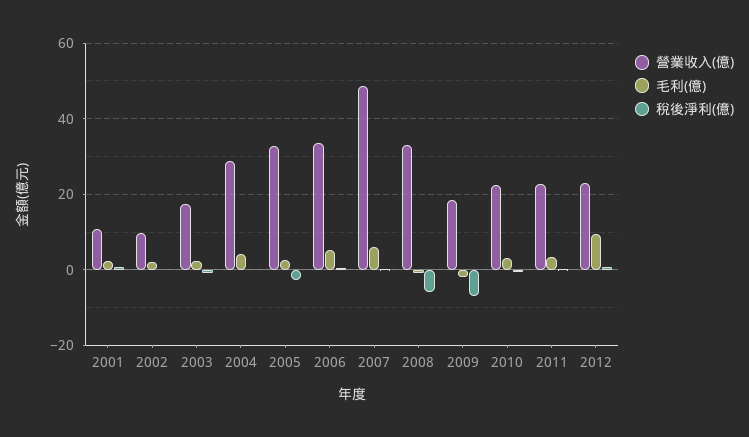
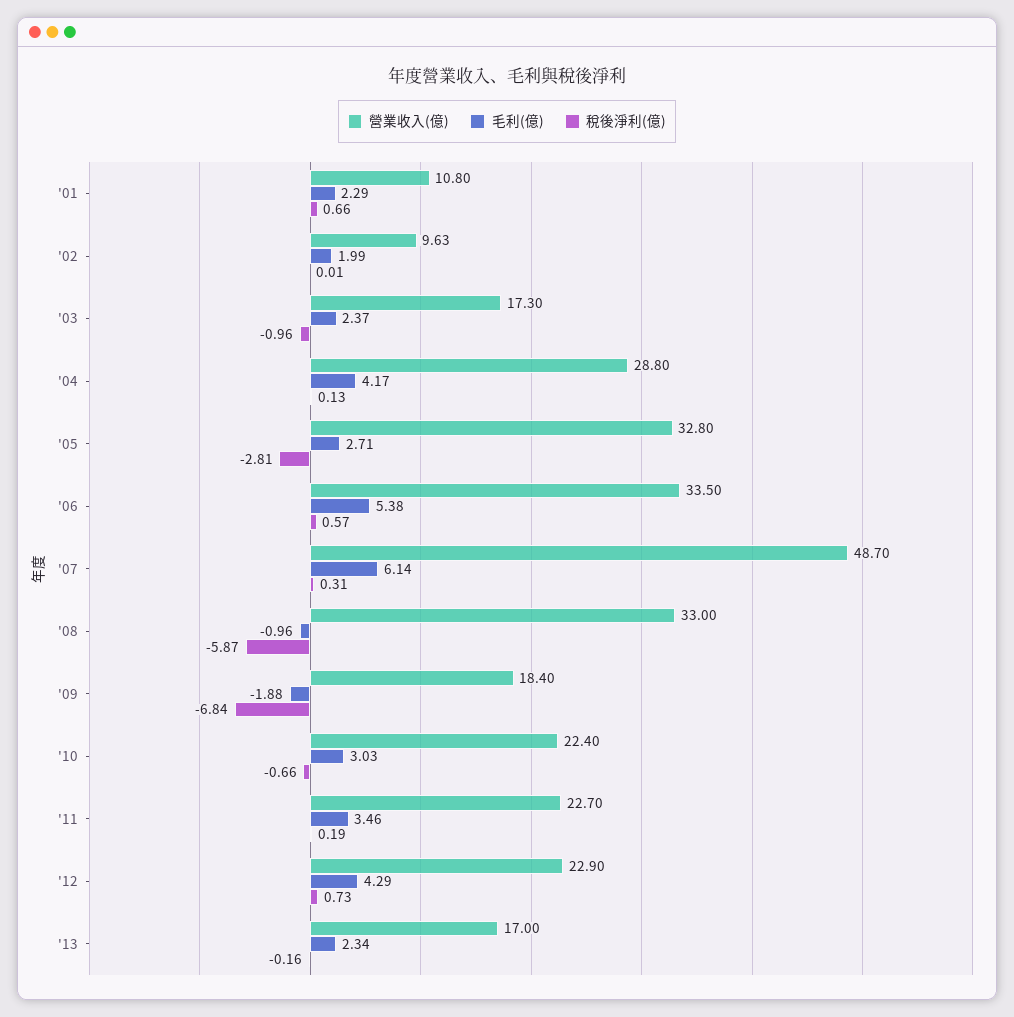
毛利(億), 2012: 10 -> 4.29
營業收入(億), '13: none -> 17
毛利(億), '13: none -> 2.34
稅後淨利(億), '13: none -> -0.16

